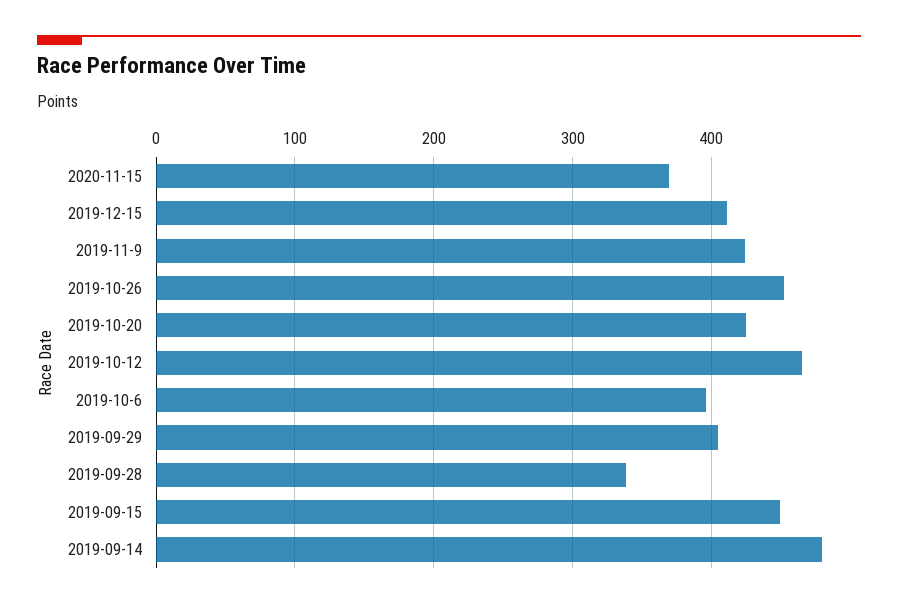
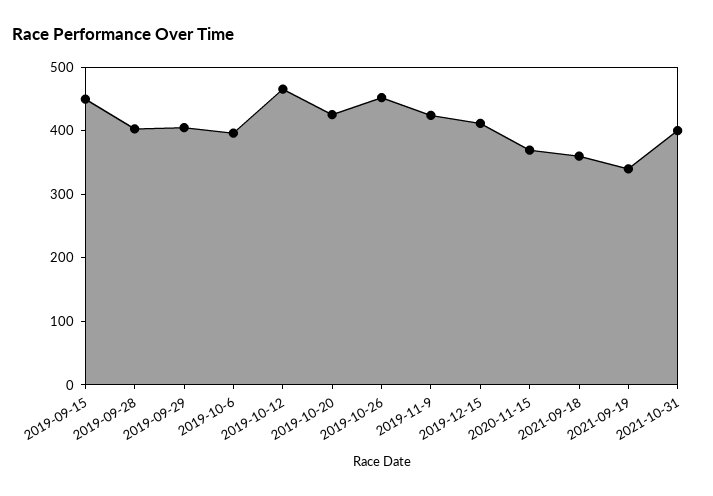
2019-09-28: 340 -> 400
2019-09-14: 480 -> none
2021-09-18: none -> 360
2021-09-19: none -> 340
2021-10-31: none -> 400

